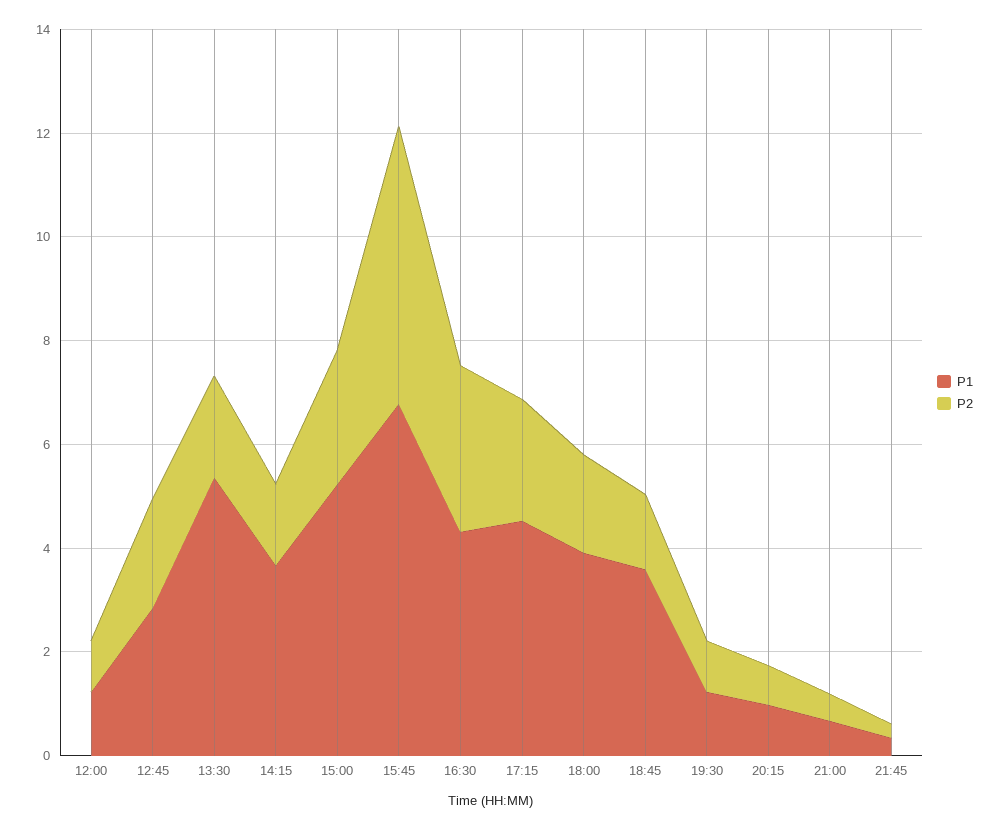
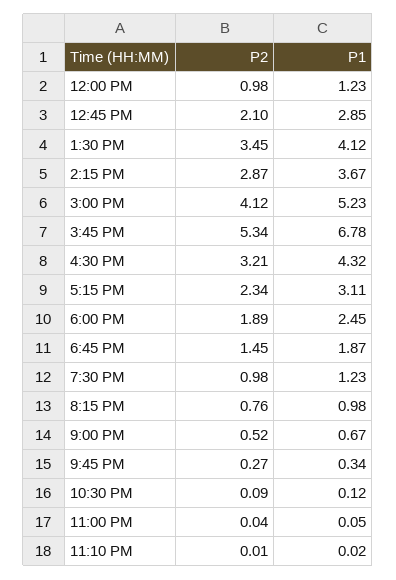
P1, 13:30: 5.5 -> 4.12
P2, 13:30: 2 -> 3.45
P2, 14:15: 1.5 -> 2.87
P2, 15:00: 2.5 -> 4.12
P1, 17:15: 4.5 -> 3.11
P1, 18:00: 4 -> 2.45
P1, 18:45: 3.5 -> 1.87
P2, 10:30 PM: none -> 0.09
P1, 10:30 PM: none -> 0.12
P2, 11:00 PM: none -> 0.04
P1, 11:00 PM: none -> 0.05
P2, 11:10 PM: none -> 0.01
P1, 11:10 PM: none -> 0.02

